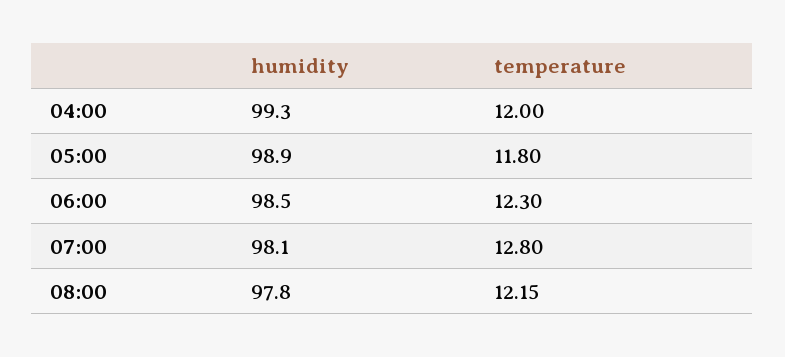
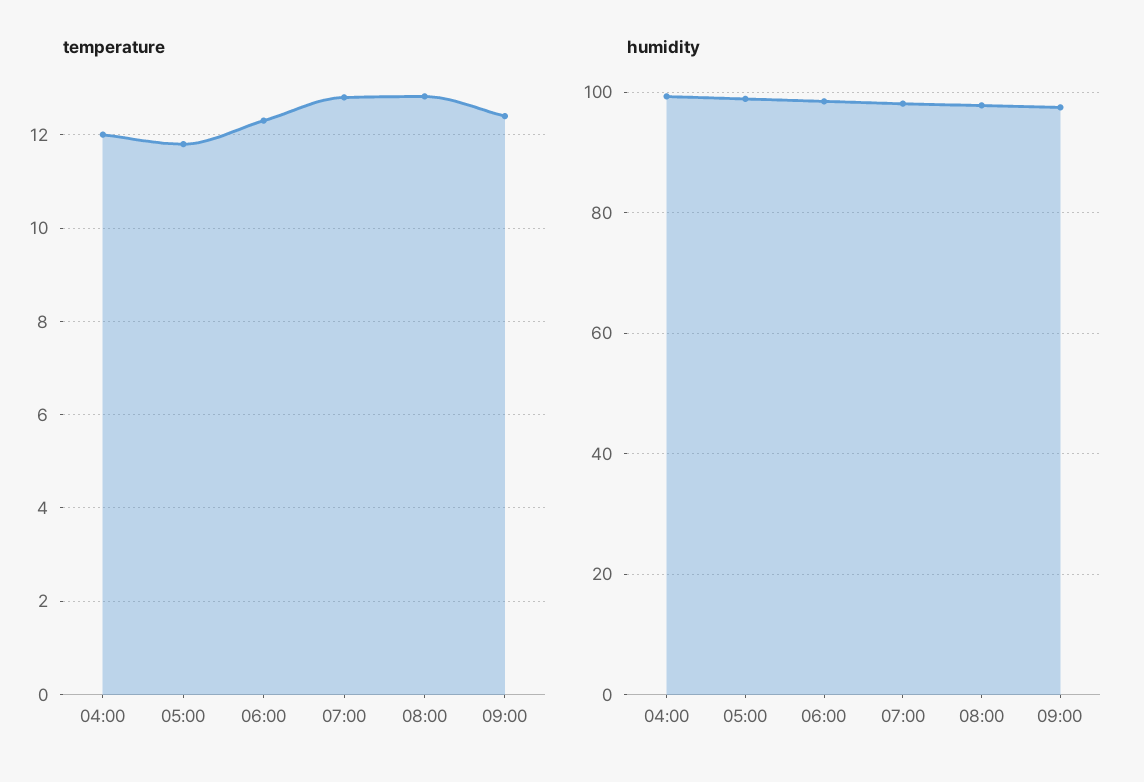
temperature, 08:00: 12.15 -> 12.8
temperature, 09:00: none -> 12.4
humidity, 09:00: none -> 98

